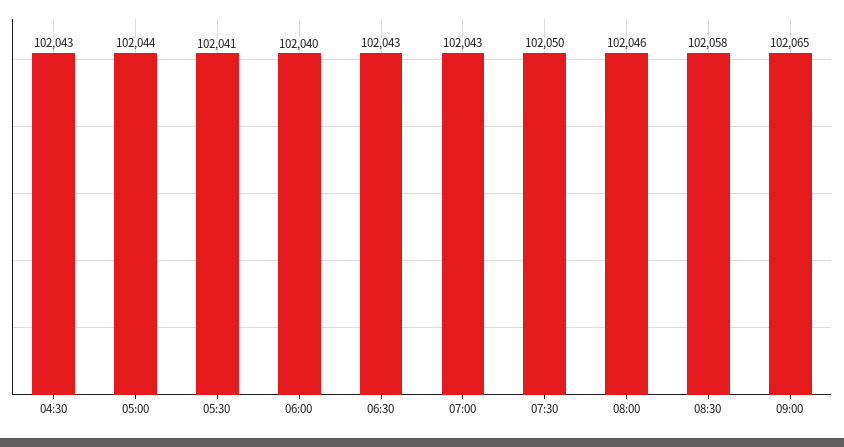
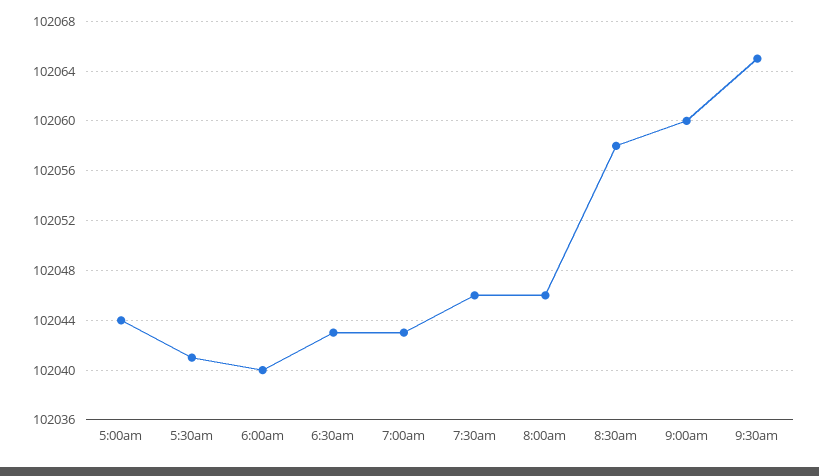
04:30: 102043 -> none
07:30: 102050 -> 102046
09:00: 102065 -> 102060
9:30am: none -> 102065

